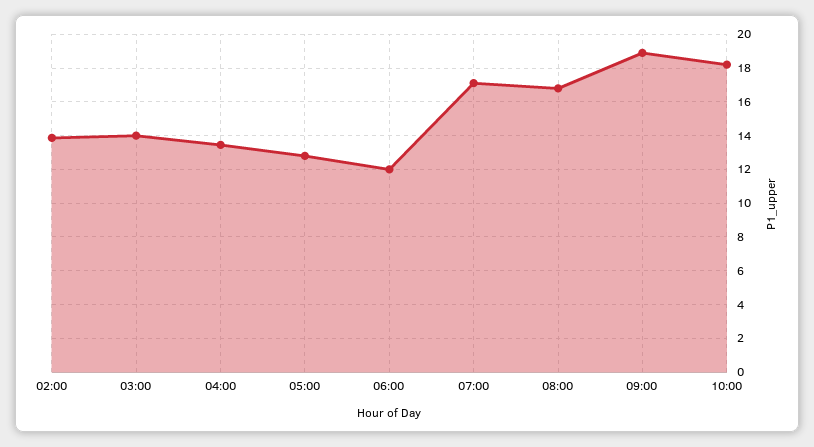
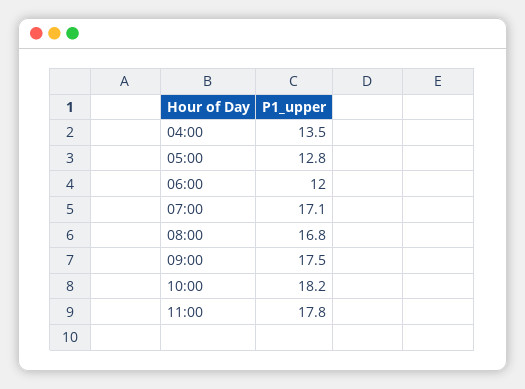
02:00: 14 -> none
03:00: 14 -> none
09:00: 19 -> 17.5
11:00: none -> 17.8

